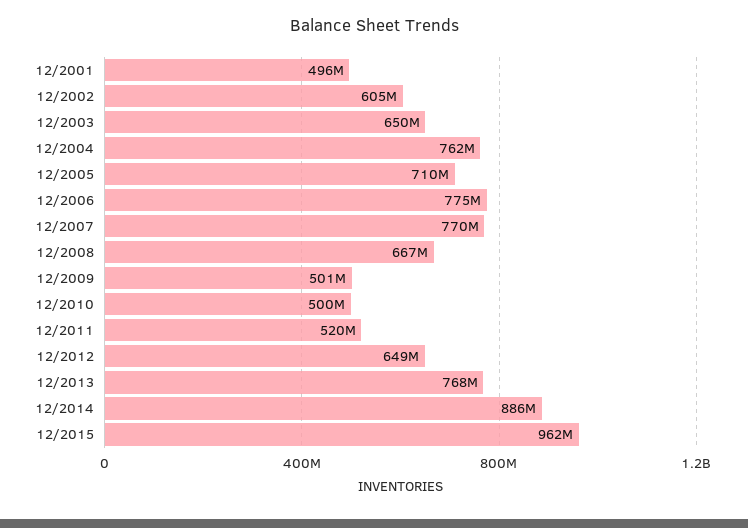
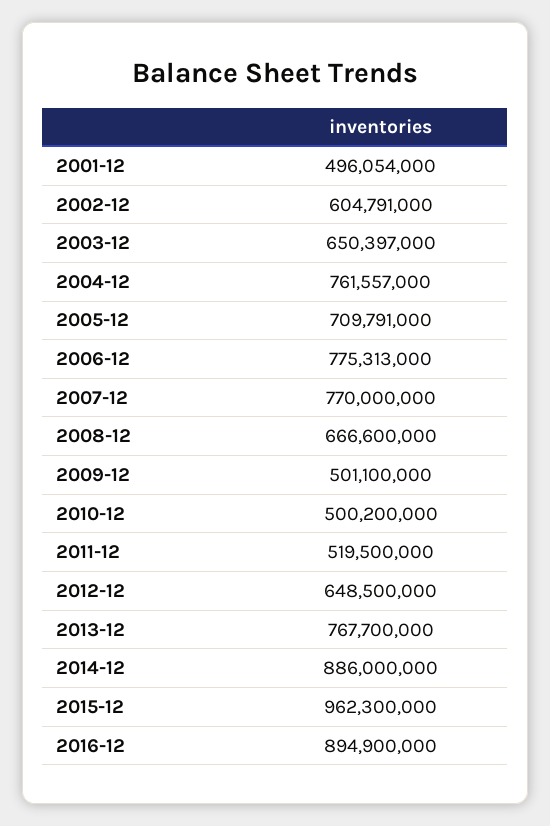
2016-12: none -> 894900000

